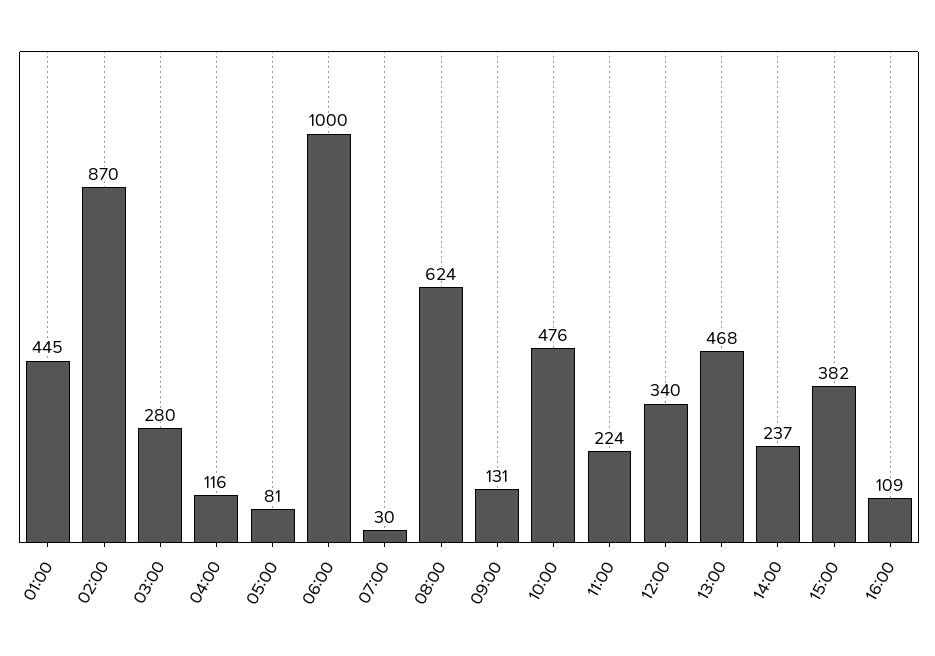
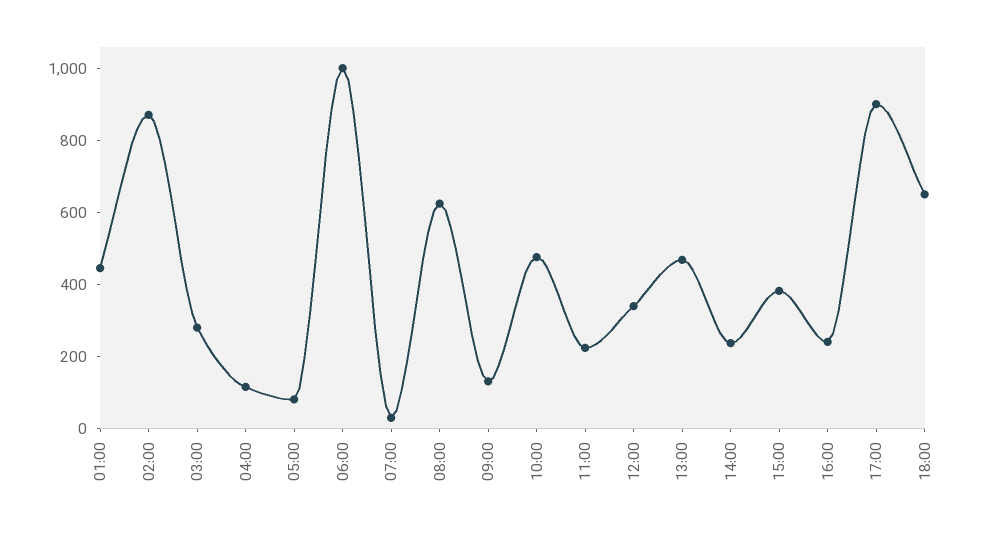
16:00: 109 -> 250
17:00: none -> 900
18:00: none -> 650

